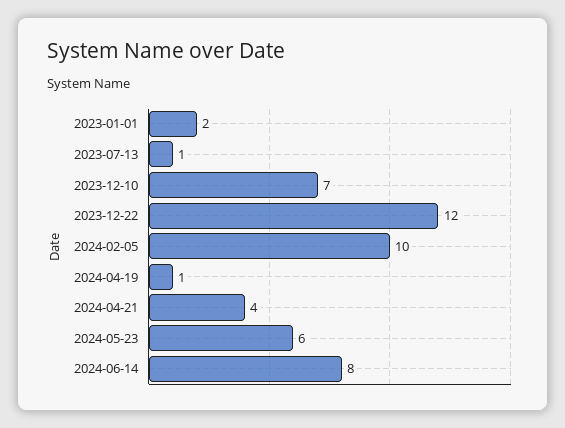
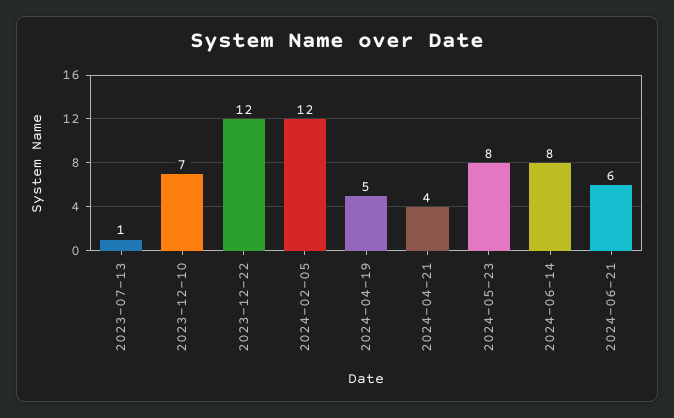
2023-01-01: 2 -> none
2024-02-05: 10 -> 12
2024-04-19: 1 -> 5
2024-05-23: 6 -> 8
2024-06-21: none -> 6

